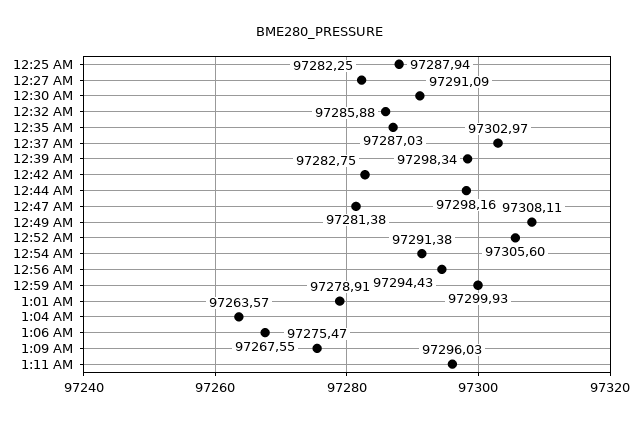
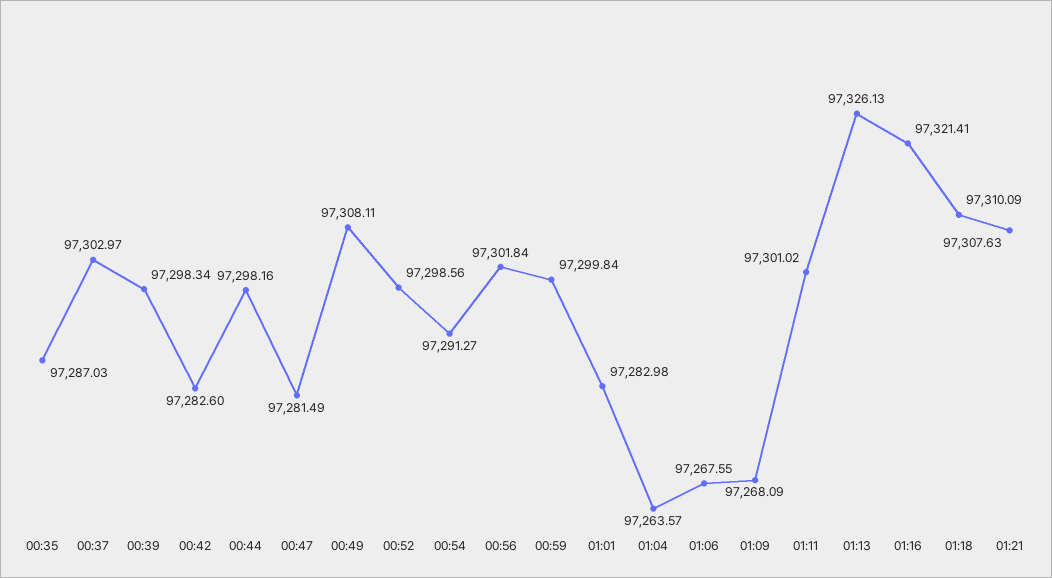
12:25 AM: 97287.94 -> none
12:27 AM: 97282.25 -> none
12:30 AM: 97291.09 -> none
12:32 AM: 97285.88 -> none
12:42 AM: 97282.75 -> 97282.6
12:47 AM: 97281.38 -> 97281.49
12:52 AM: 97305.6 -> 97298.56
12:54 AM: 97291.38 -> 97291.27
12:56 AM: 97294.43 -> 97301.84
12:59 AM: 97299.93 -> 97299.84
1:01 AM: 97278.91 -> 97282.98
1:09 AM: 97275.47 -> 97268.09
1:11 AM: 97296.03 -> 97301.02
01:13: none -> 97326.13
01:16: none -> 97321.41
01:18: none -> 97310.09
01:21: none -> 97307.63

